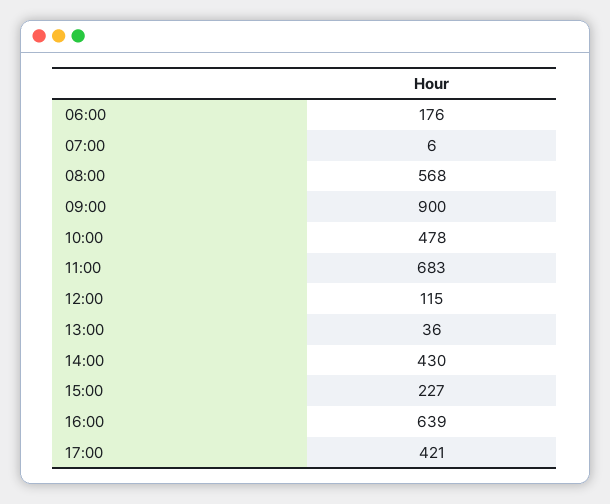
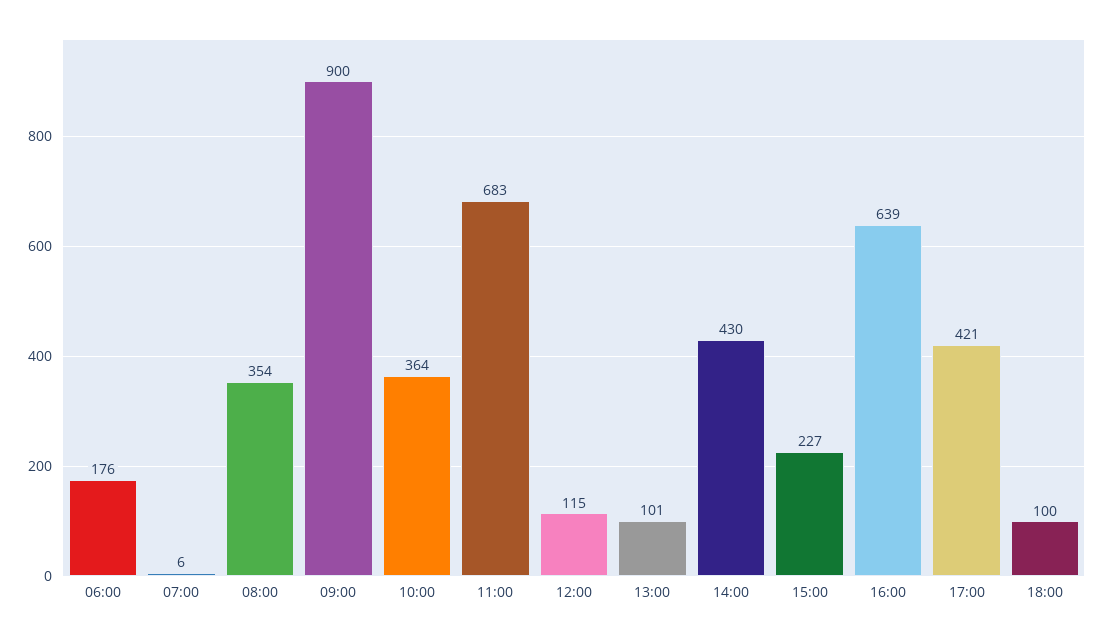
08:00: 568 -> 354
10:00: 478 -> 364
13:00: 36 -> 101
18:00: none -> 100

